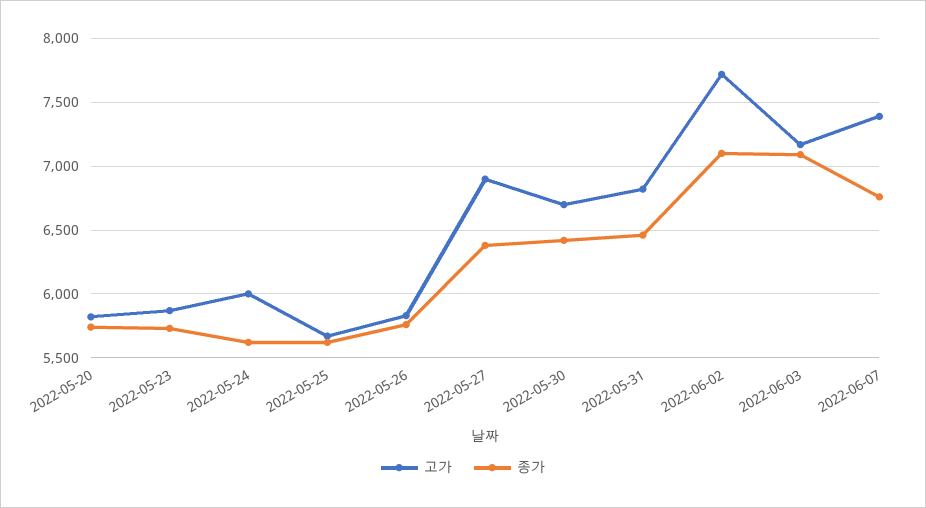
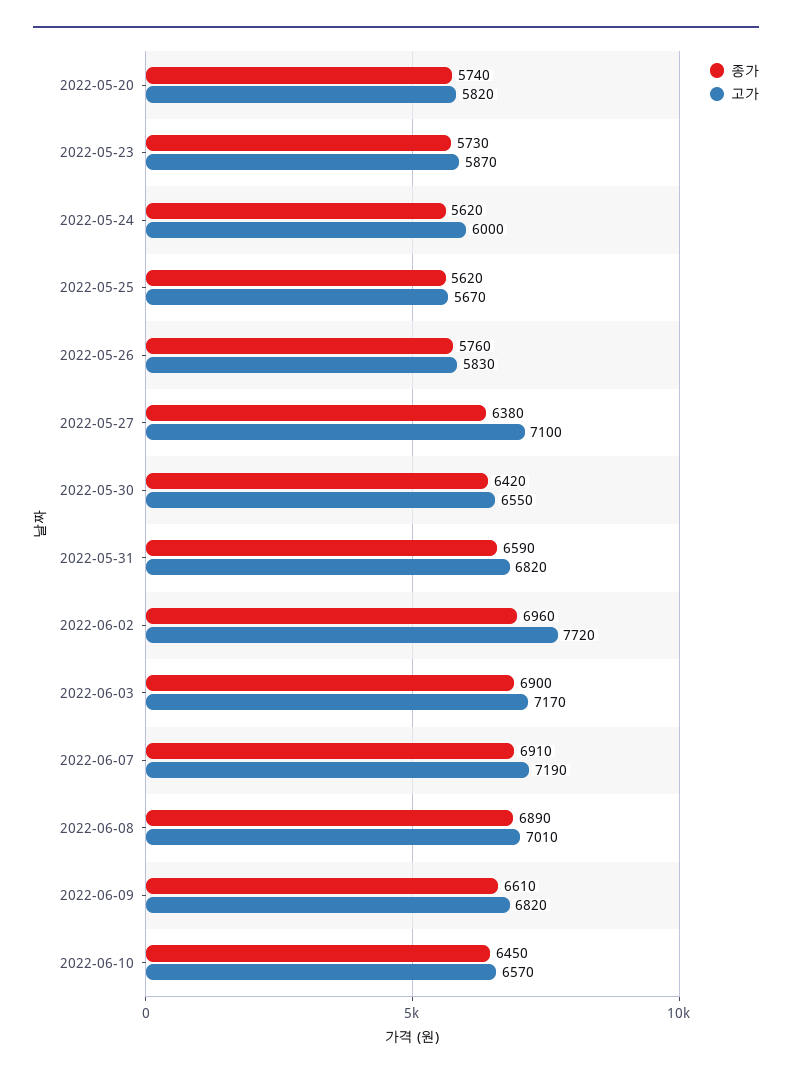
고가, 2022-05-27: 6900 -> 7100
고가, 2022-05-30: 6700 -> 6550
종가, 2022-05-31: 6450 -> 6590
종가, 2022-06-02: 7100 -> 6960
종가, 2022-06-03: 7100 -> 6900
고가, 2022-06-07: 7400 -> 7190
종가, 2022-06-07: 6750 -> 6910
종가, 2022-06-08: none -> 6890
고가, 2022-06-08: none -> 7010
종가, 2022-06-09: none -> 6610
고가, 2022-06-09: none -> 6820
종가, 2022-06-10: none -> 6450
고가, 2022-06-10: none -> 6570

